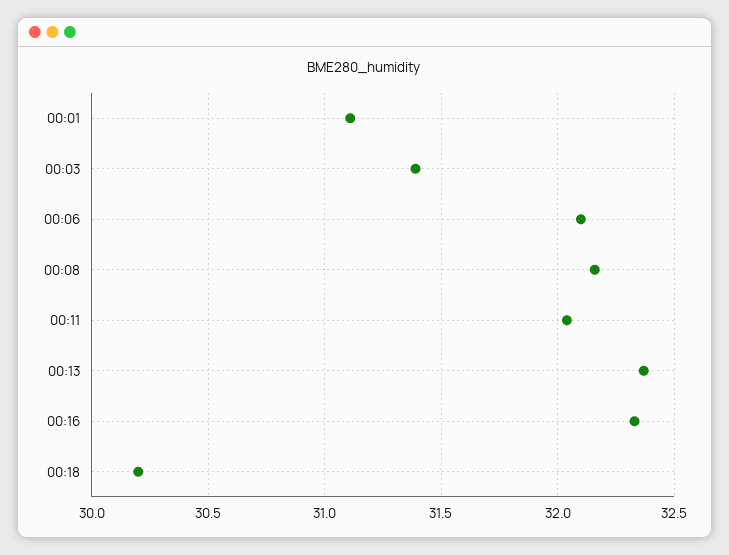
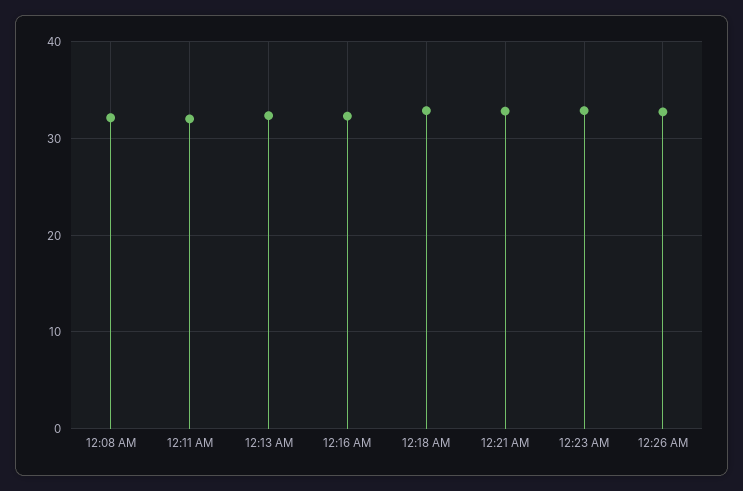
00:01: 31.1 -> none
00:03: 31.4 -> none
00:06: 32.1 -> none
00:18: 30.2 -> 33
12:21 AM: none -> 33
12:23 AM: none -> 33
12:26 AM: none -> 33

